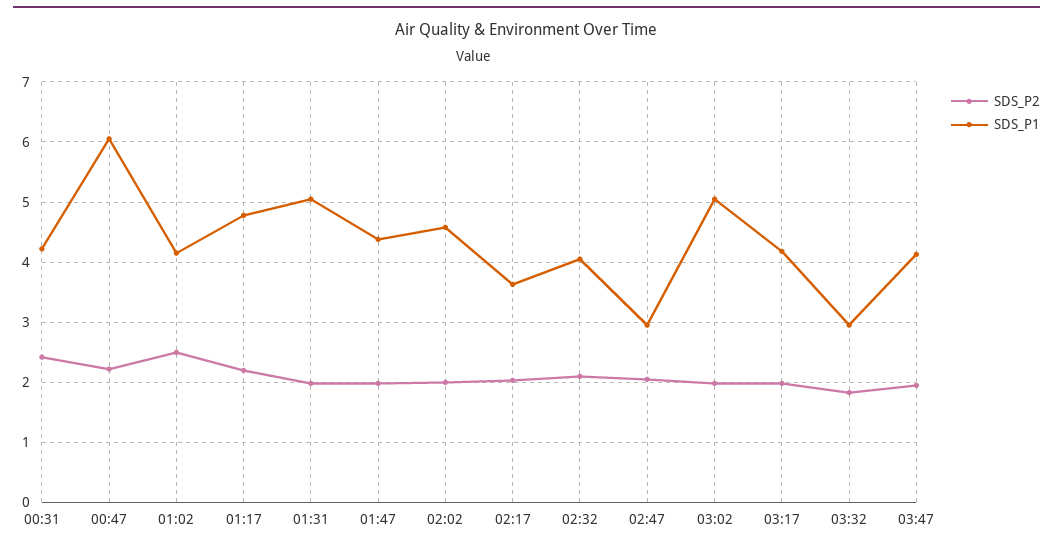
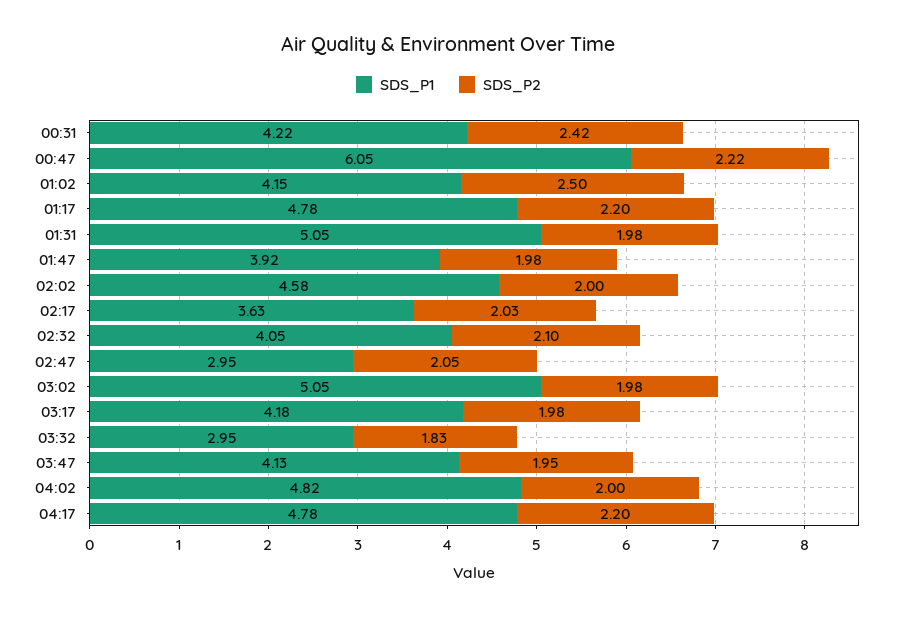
SDS_P1, 01:47: 4.4 -> 3.92
SDS_P1, 04:02: none -> 4.82
SDS_P2, 04:02: none -> 2
SDS_P1, 04:17: none -> 4.78
SDS_P2, 04:17: none -> 2.2

